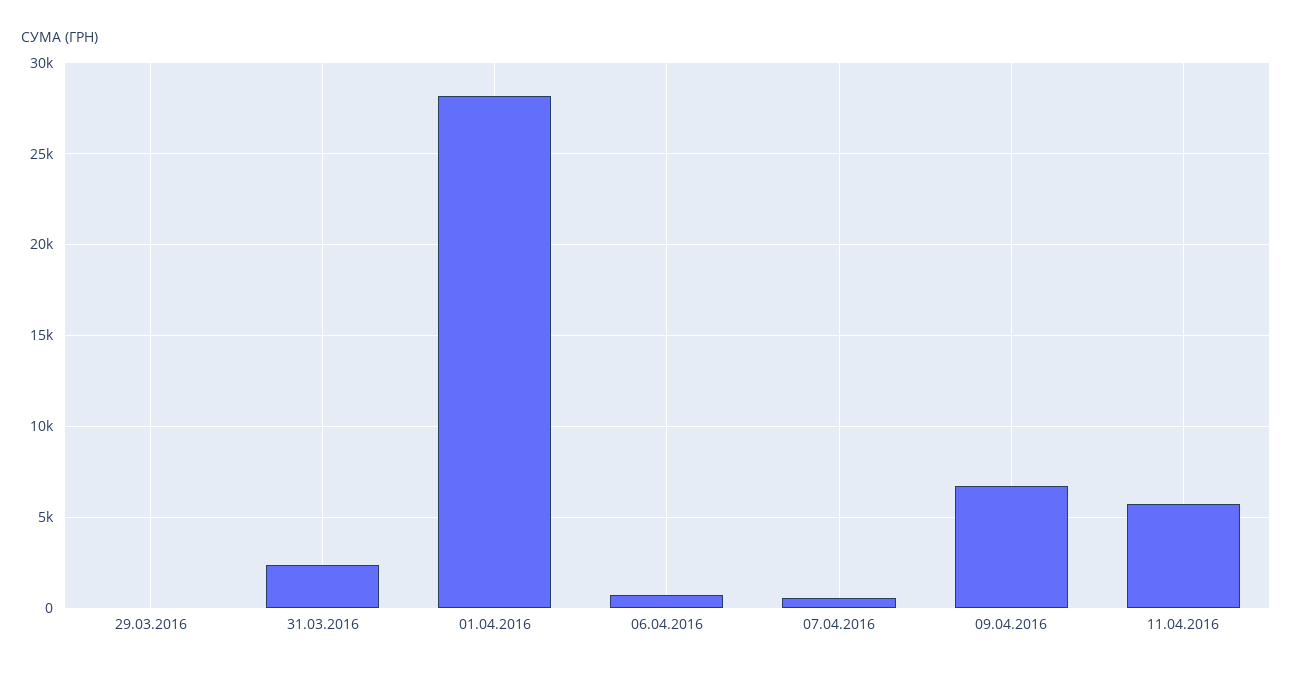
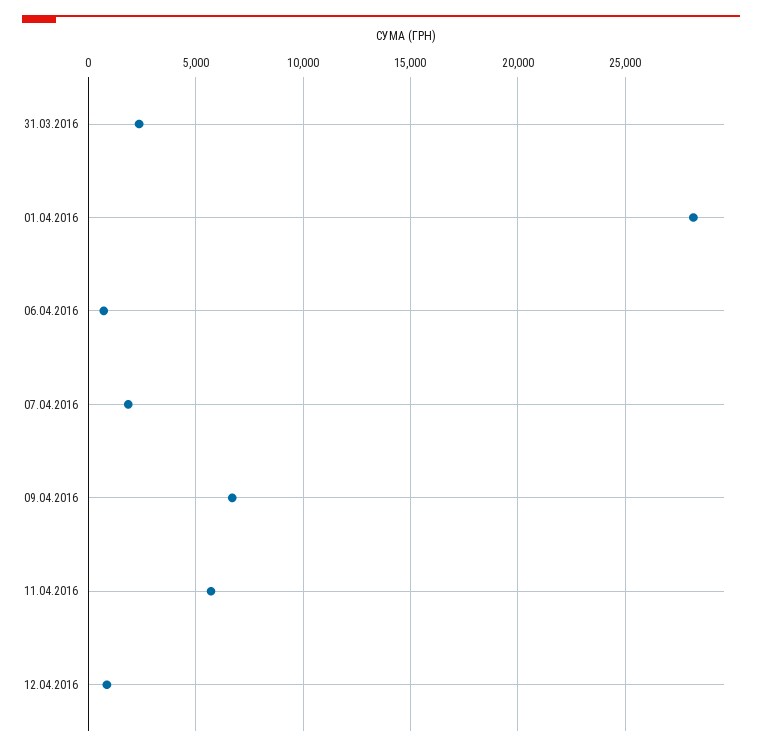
29.03.2016: 0 -> none
07.04.2016: 500 -> 2000
12.04.2016: none -> 1000

